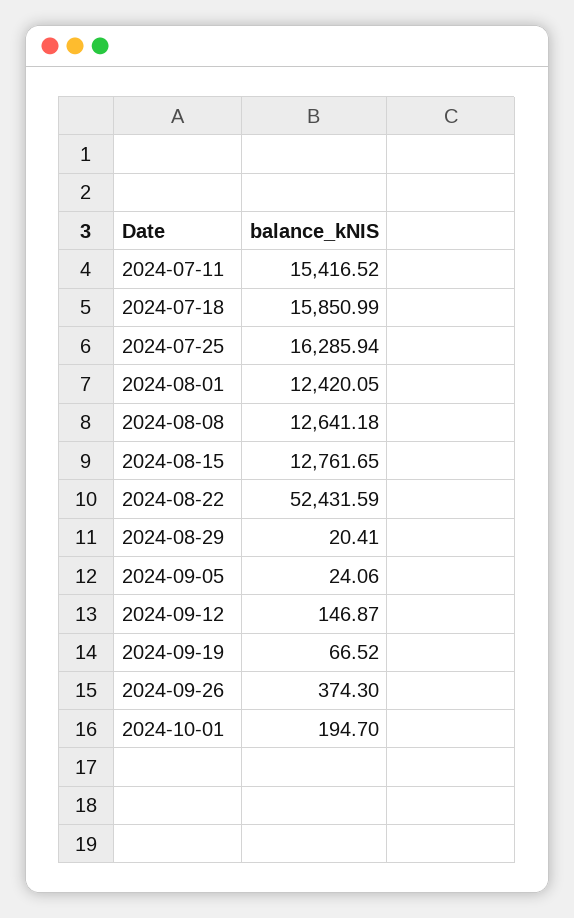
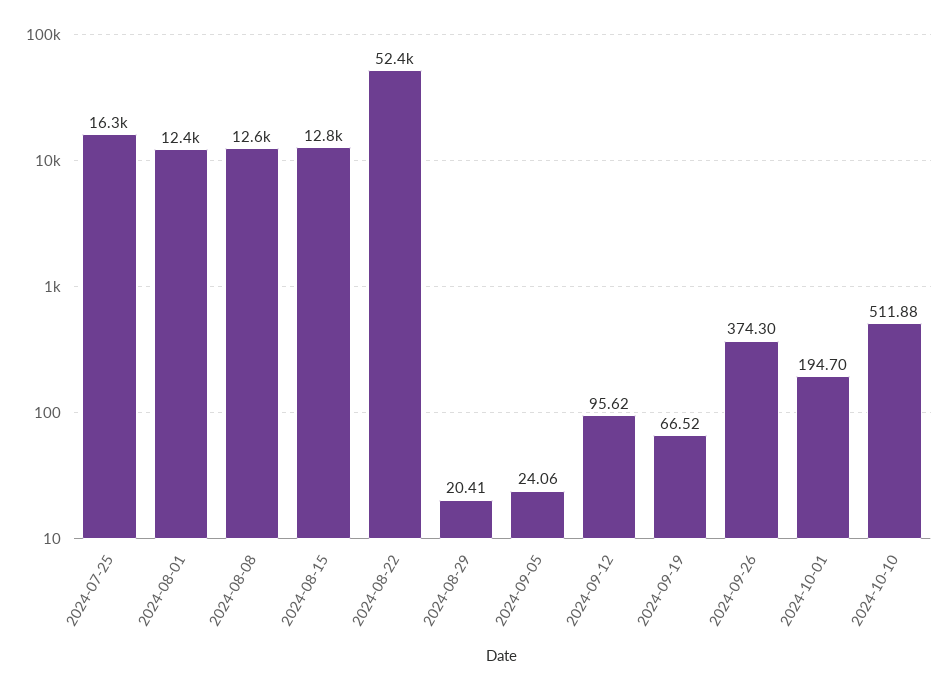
2024-07-11: 15416.52 -> none
2024-07-18: 15850.99 -> none
2024-09-12: 146.87 -> 95.62
2024-10-10: none -> 511.88

